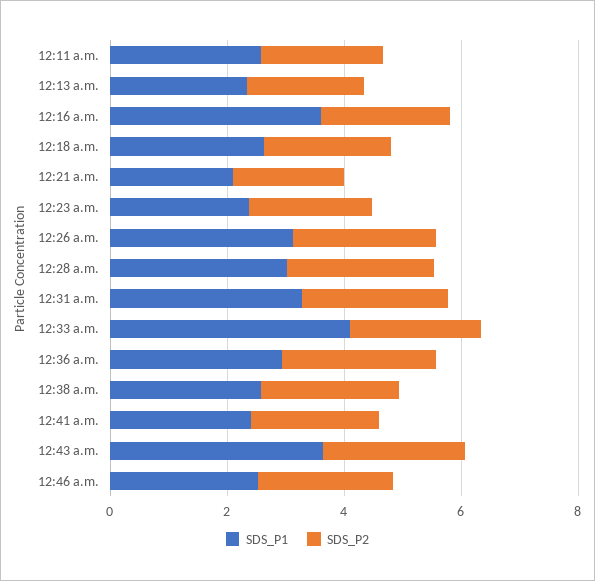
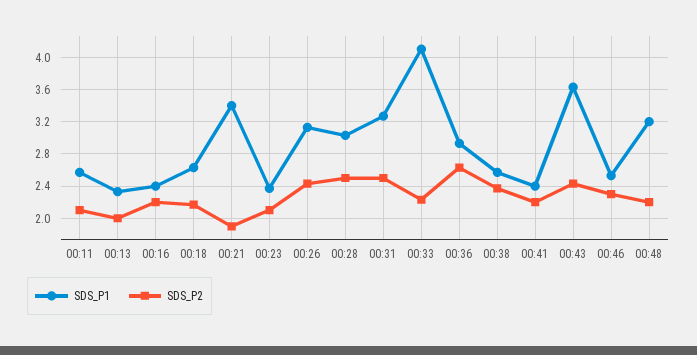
SDS_P1, 12:16 a.m.: 3.5 -> 2.4
SDS_P1, 12:21 a.m.: 2 -> 3.4
SDS_P1, 00:48: none -> 3.2
SDS_P2, 00:48: none -> 2.2

